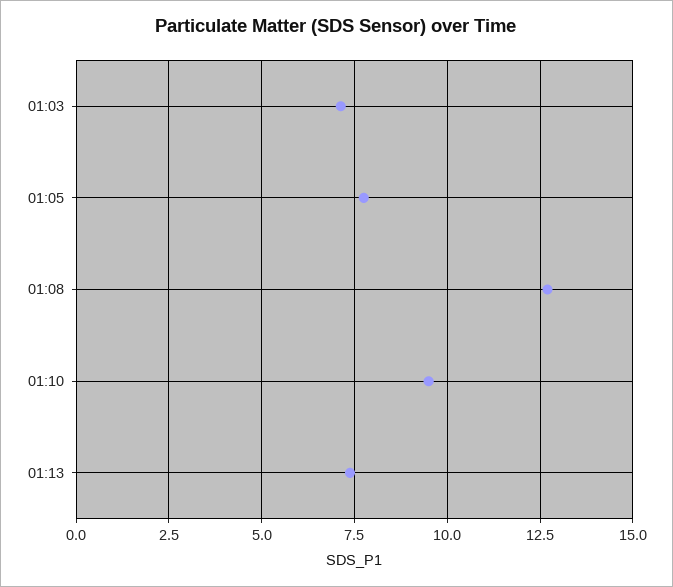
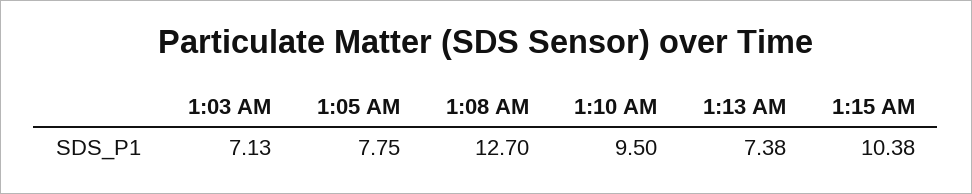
1:15 AM: none -> 10.38

